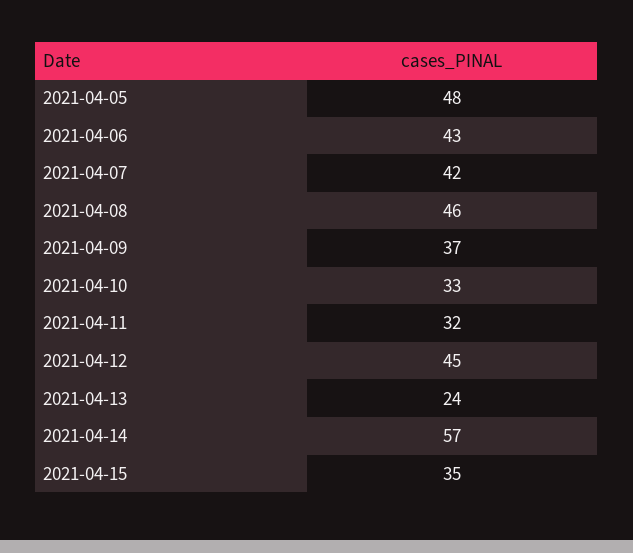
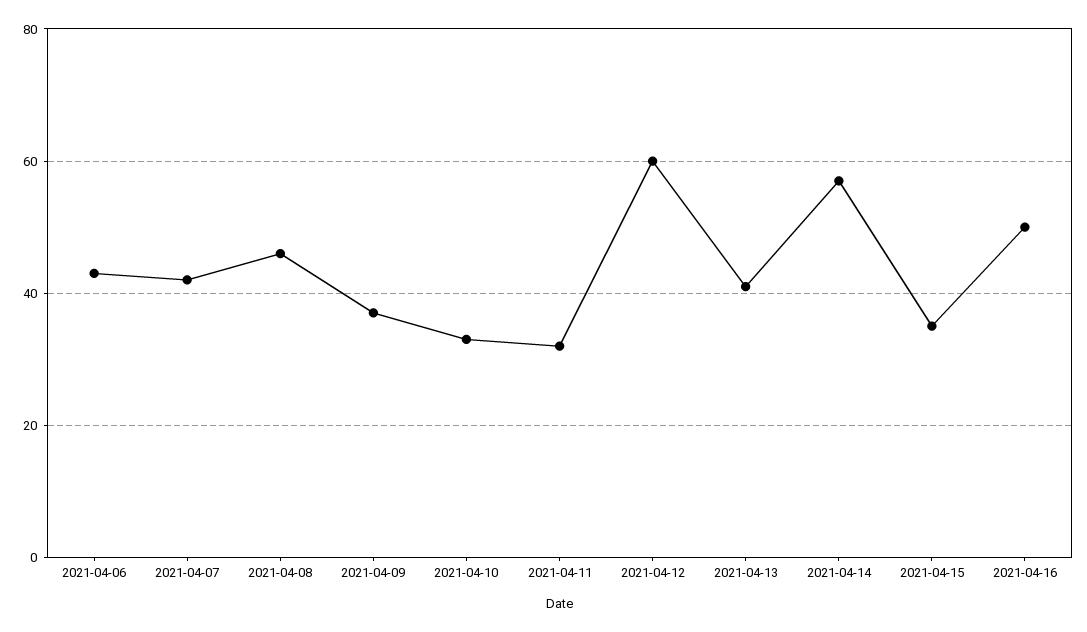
2021-04-05: 48 -> none
2021-04-12: 45 -> 60
2021-04-13: 24 -> 40
2021-04-16: none -> 50

